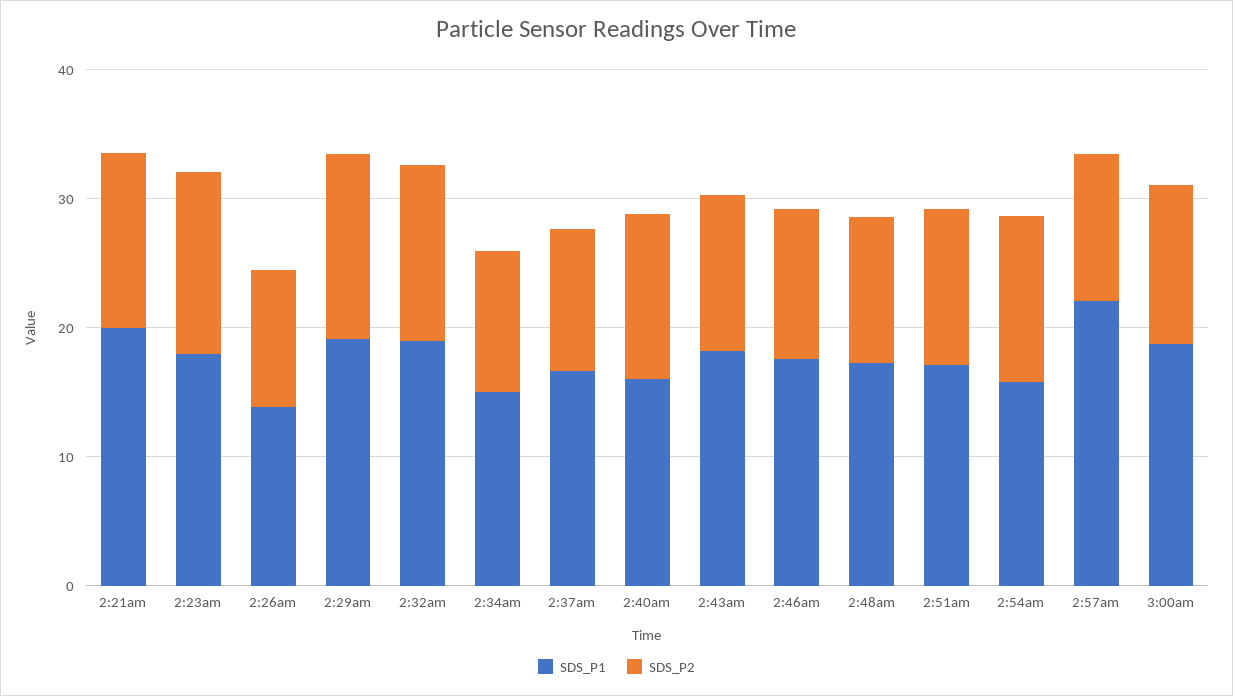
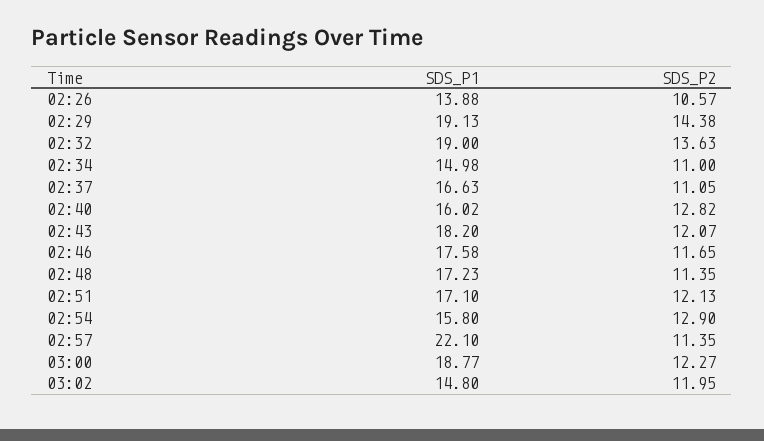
SDS_P1, 2:21am: 20 -> none
SDS_P2, 2:21am: 14 -> none
SDS_P1, 2:23am: 18 -> none
SDS_P2, 2:23am: 14 -> none
SDS_P1, 03:02: none -> 14.8
SDS_P2, 03:02: none -> 11.95

